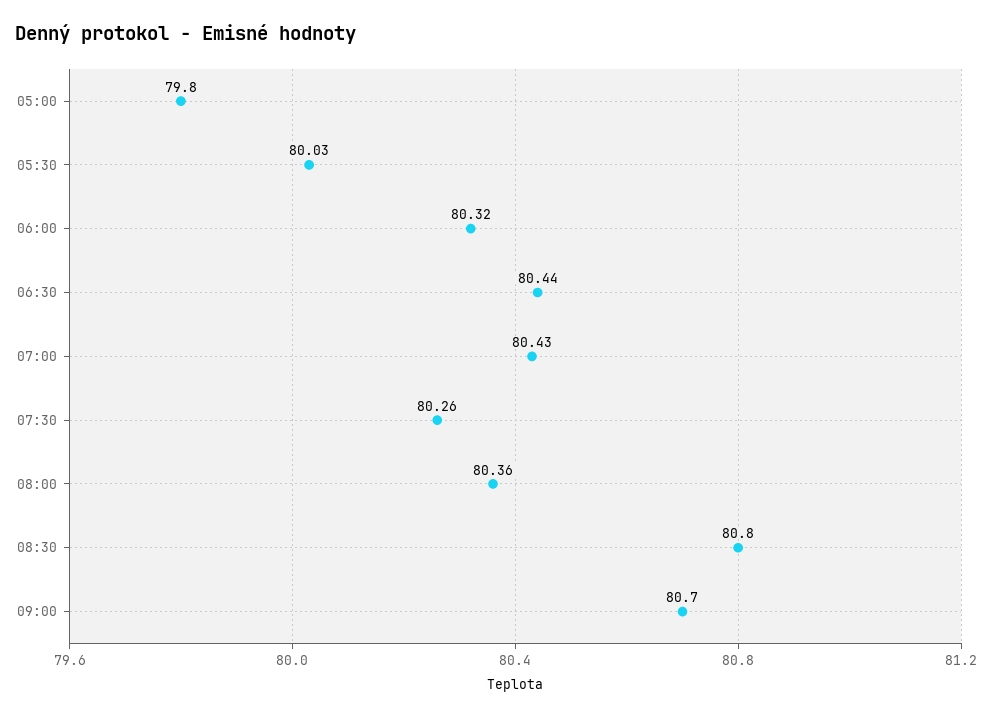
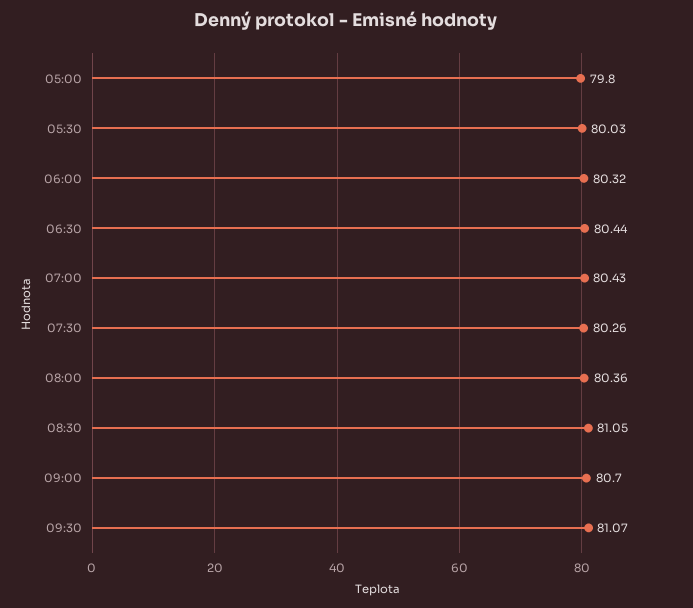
08:30: 80.8 -> 81.05
09:30: none -> 81.07

